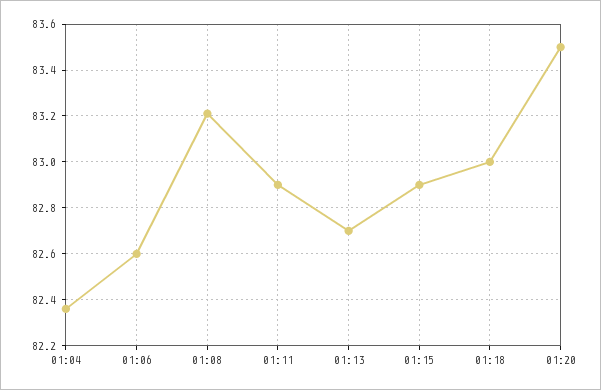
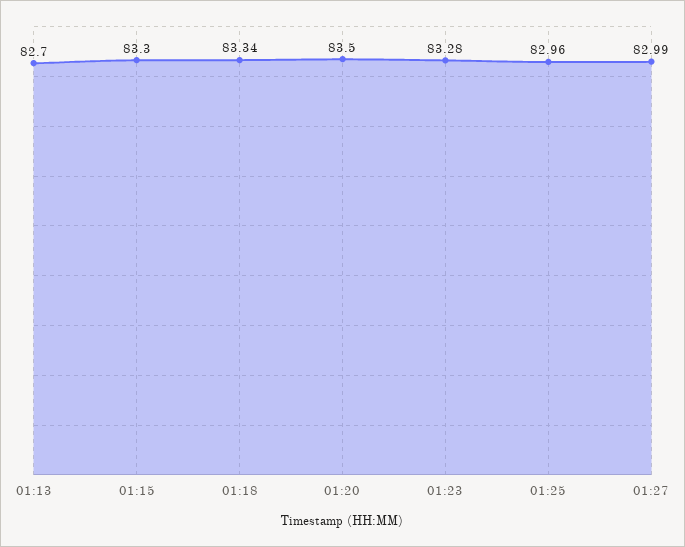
01:04: 82.35 -> none
01:06: 82.6 -> none
01:08: 83.2 -> none
01:11: 82.9 -> none
01:15: 82.9 -> 83.3
01:18: 83 -> 83.34
01:23: none -> 83.28
01:25: none -> 82.96
01:27: none -> 82.99

